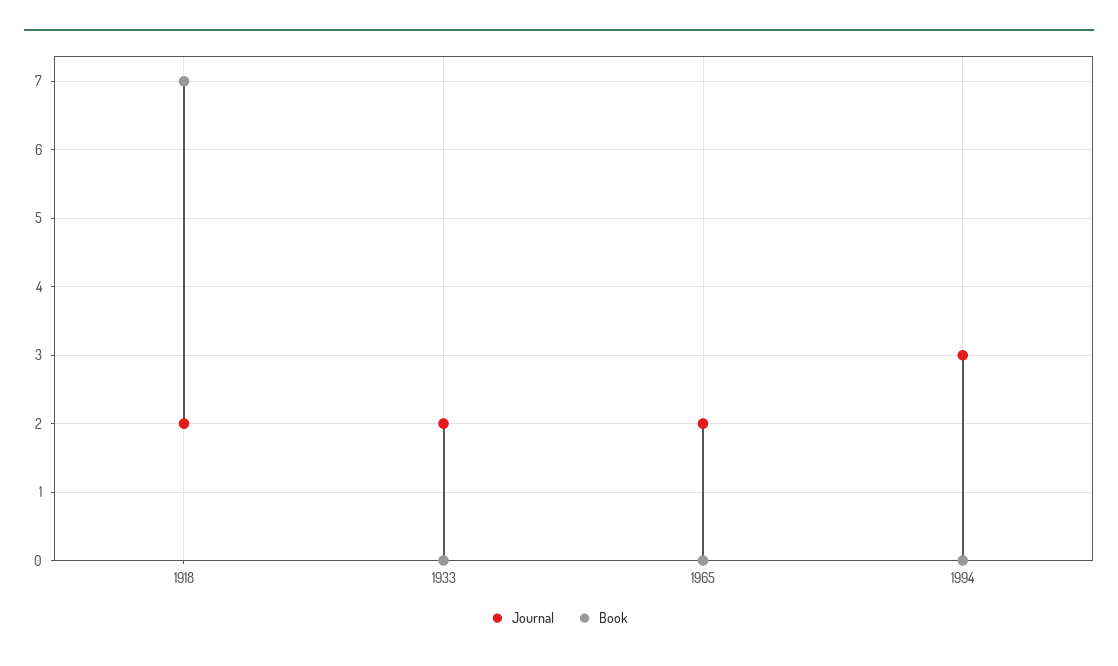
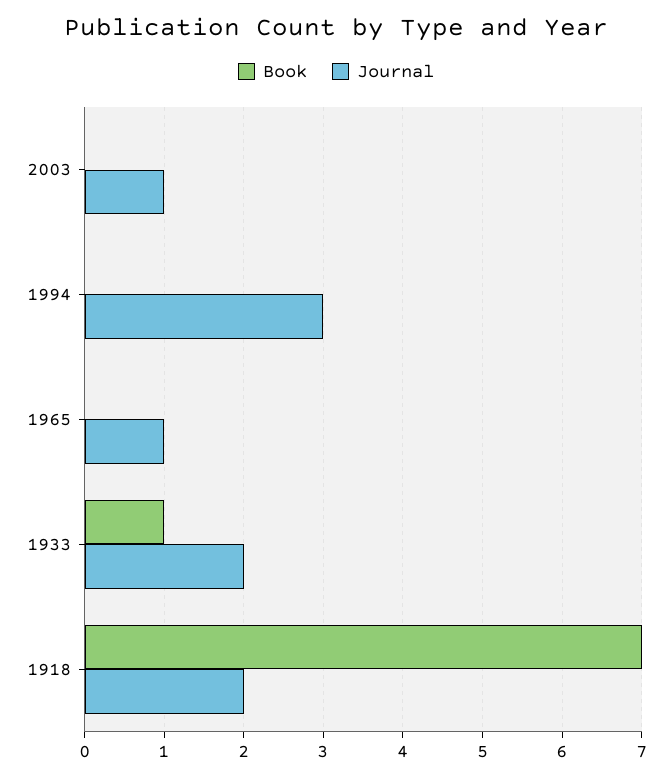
Book, 1933: 0 -> 1
Journal, 1965: 2 -> 1
Book, 2003: none -> 0
Journal, 2003: none -> 1

